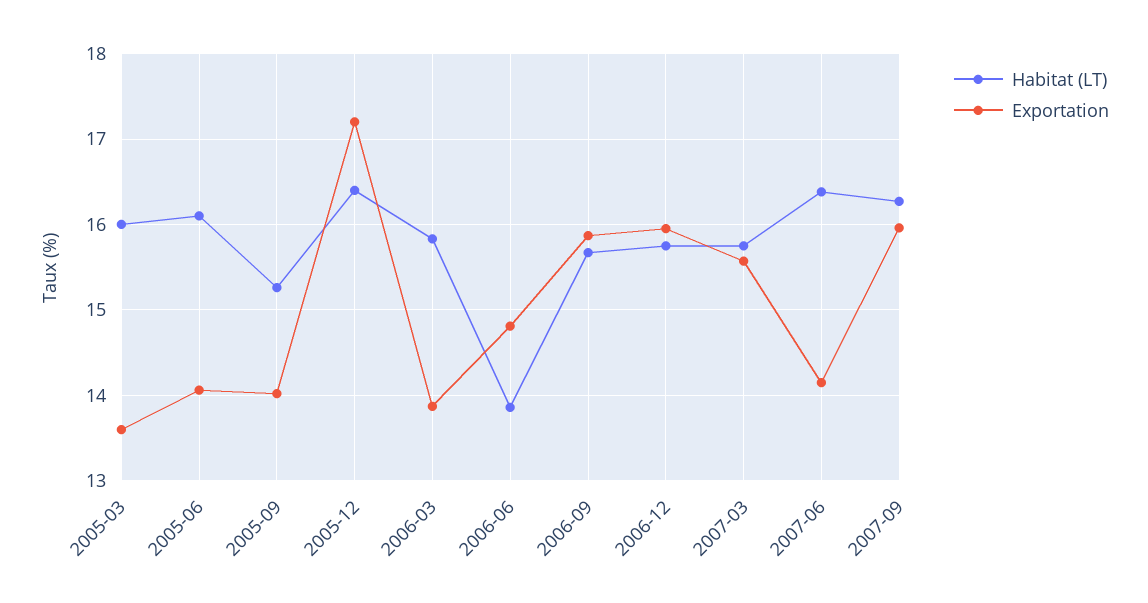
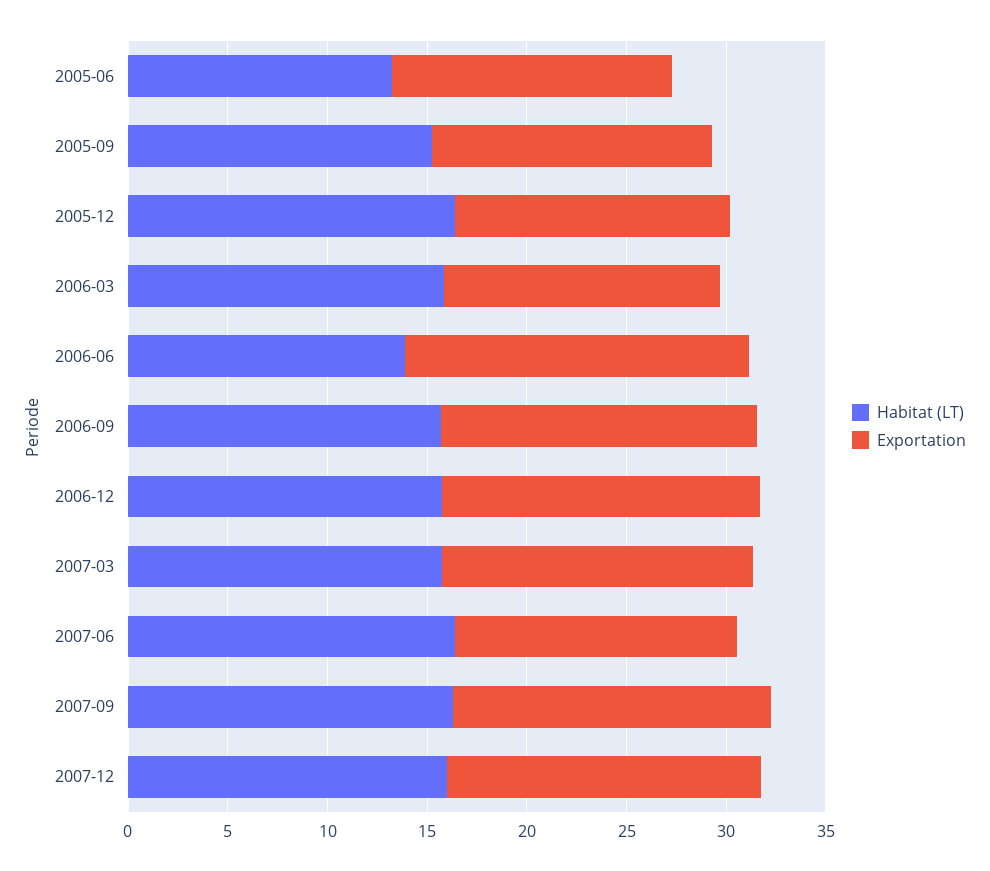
Habitat (LT), 2005-03: 16 -> none
Exportation, 2005-03: 13.6 -> none
Habitat (LT), 2005-06: 16.1 -> 13
Exportation, 2005-12: 17.2 -> 14
Exportation, 2006-06: 14.8 -> 17
Habitat (LT), 2007-12: none -> 16
Exportation, 2007-12: none -> 16

